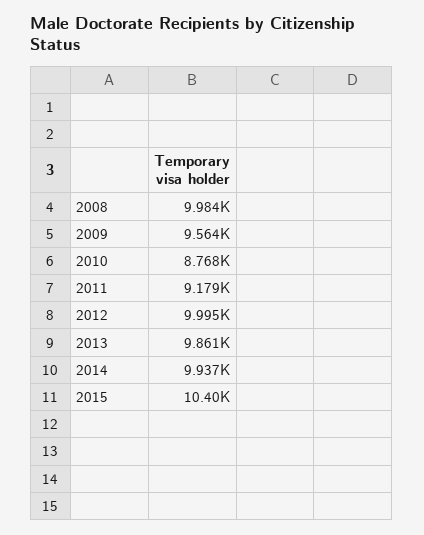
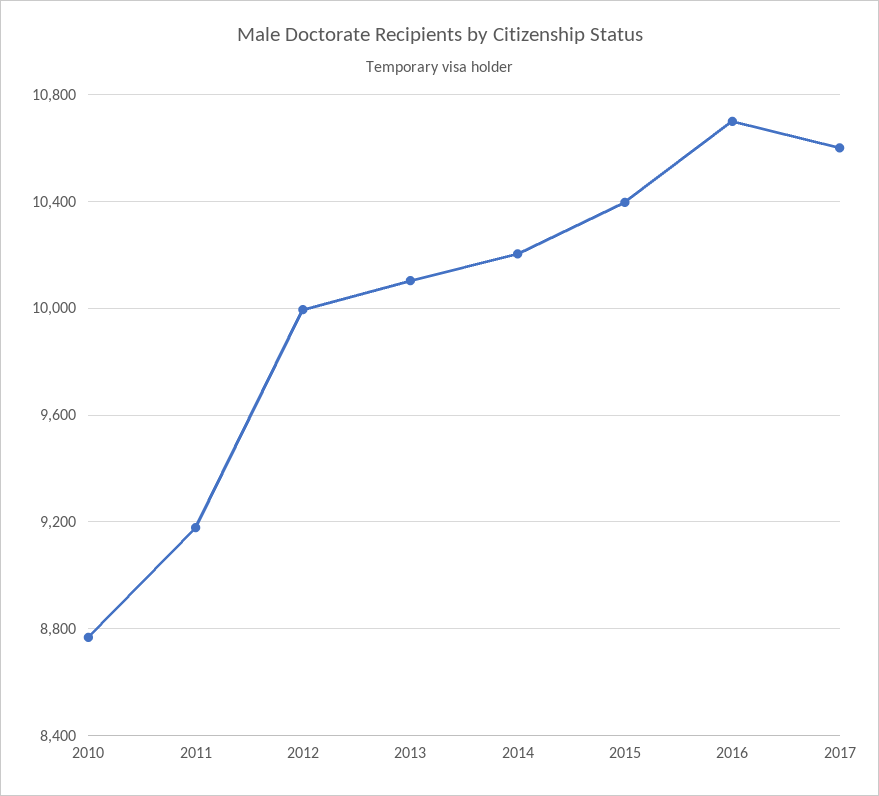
2008: 9984 -> none
2009: 9564 -> none
2013: 9861 -> 10100
2014: 9937 -> 10200
2016: none -> 10700
2017: none -> 10600

